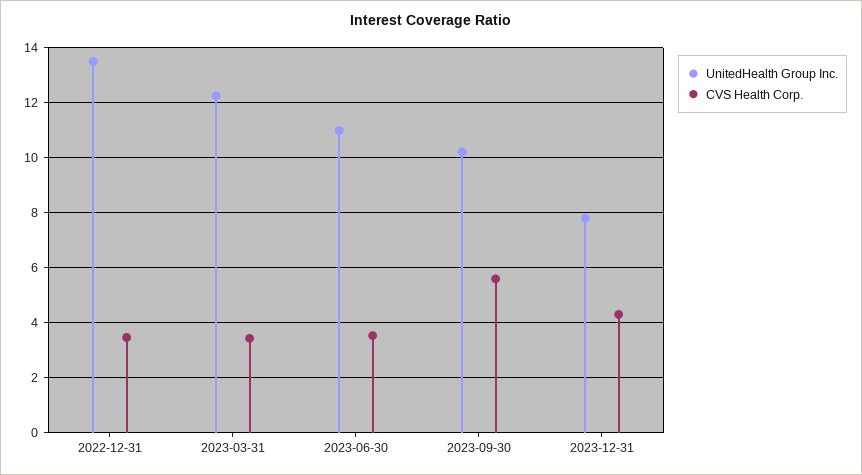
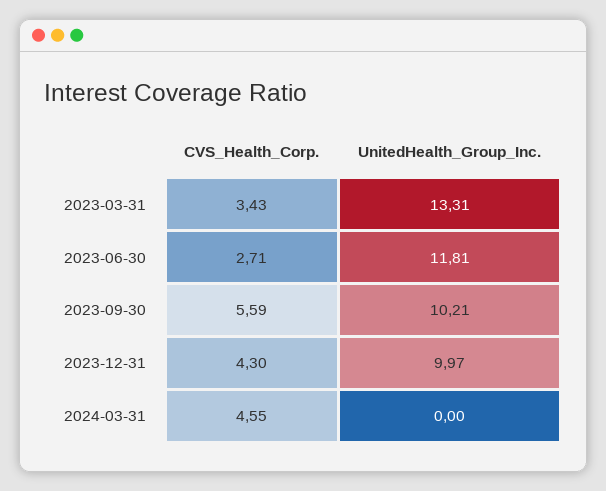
UnitedHealth Group Inc., 2022-12-31: 13.5 -> none
CVS Health Corp., 2022-12-31: 3.5 -> none
UnitedHealth Group Inc., 2023-03-31: 12.25 -> 13.31
UnitedHealth Group Inc., 2023-06-30: 11 -> 11.81
CVS Health Corp., 2023-06-30: 3.5 -> 2.71
UnitedHealth Group Inc., 2023-12-31: 7.75 -> 9.97
CVS Health Corp., 2024-03-31: none -> 4.55
UnitedHealth Group Inc., 2024-03-31: none -> 0

